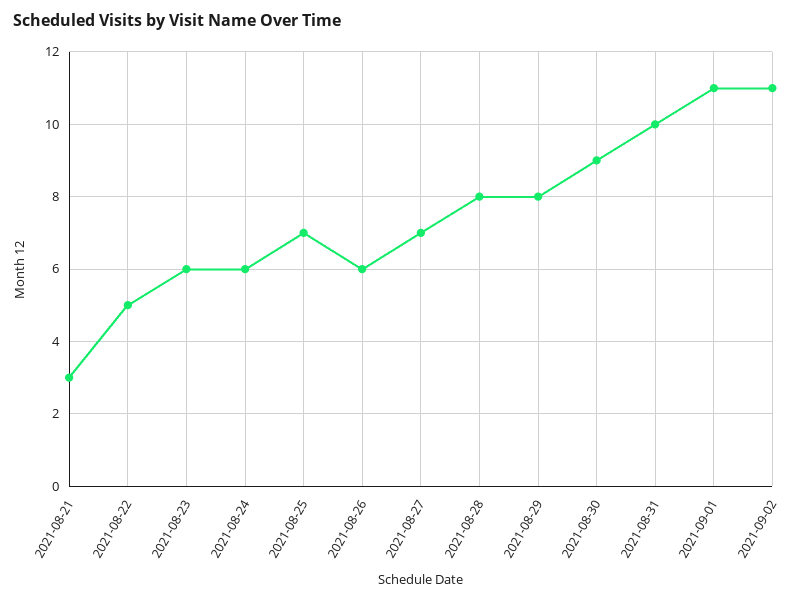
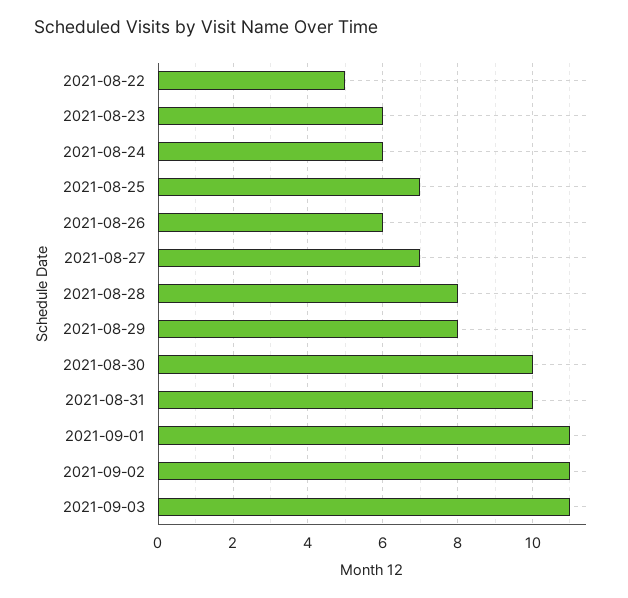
2021-08-21: 3 -> none
2021-08-30: 9 -> 10
2021-09-03: none -> 11

